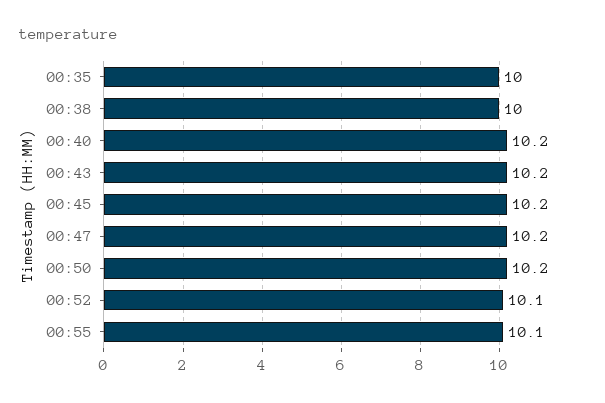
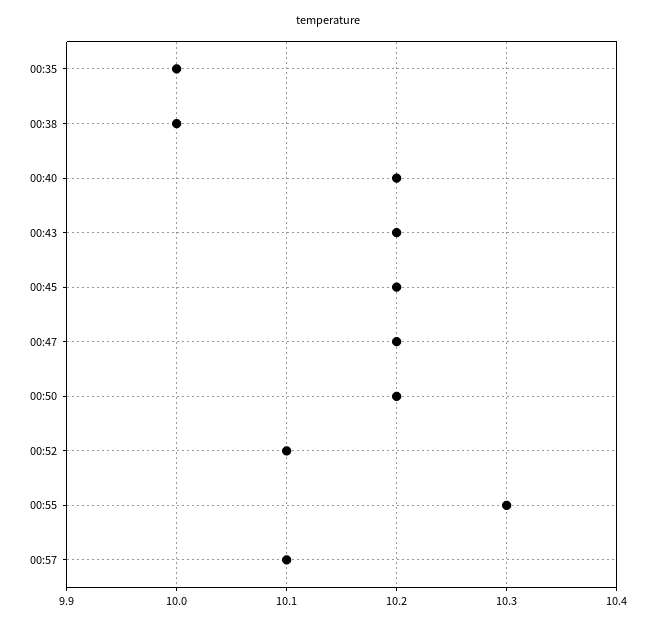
00:55: 10.1 -> 10.3
00:57: none -> 10.1

